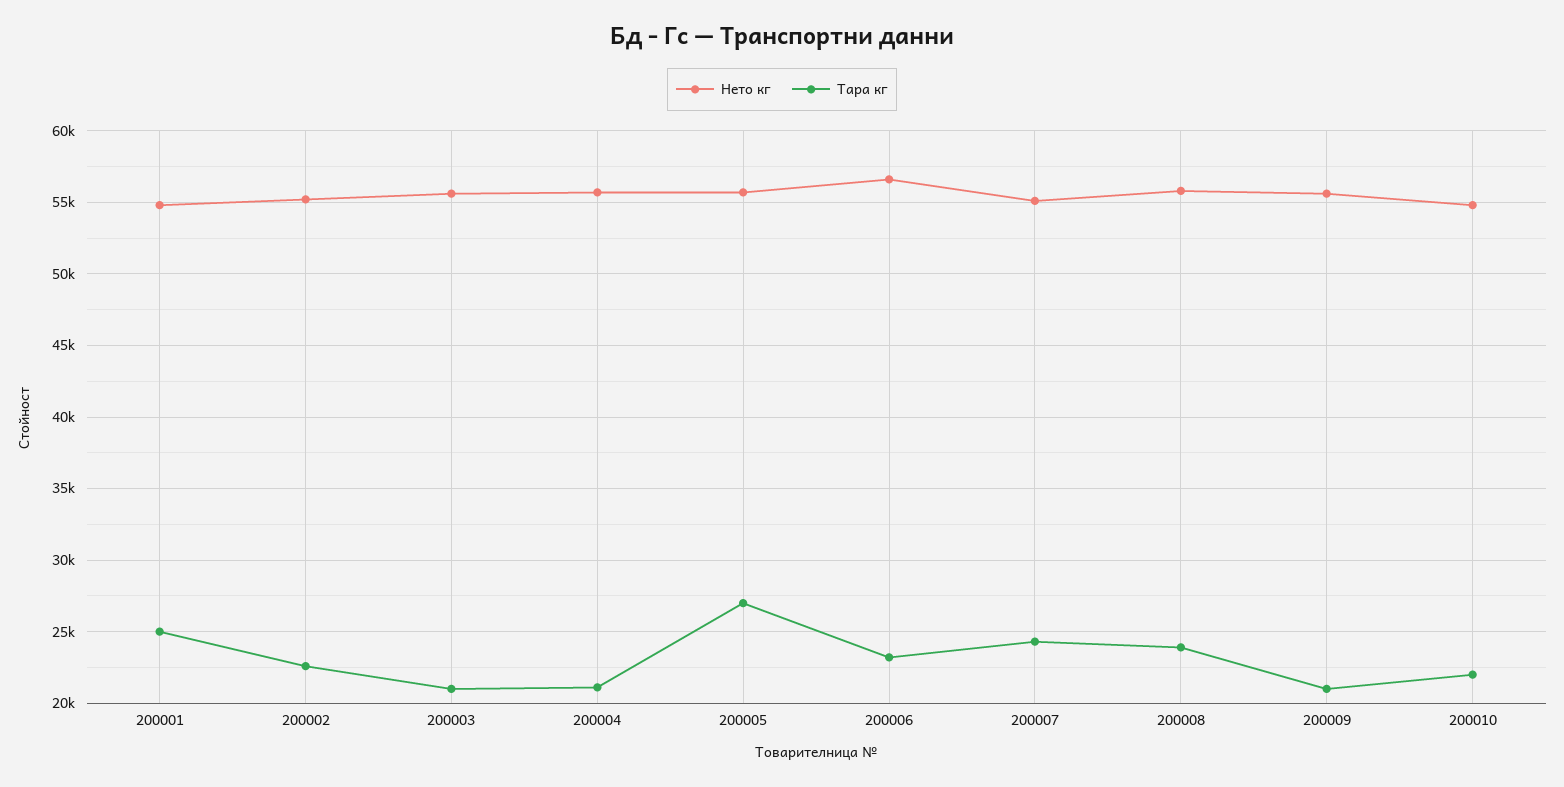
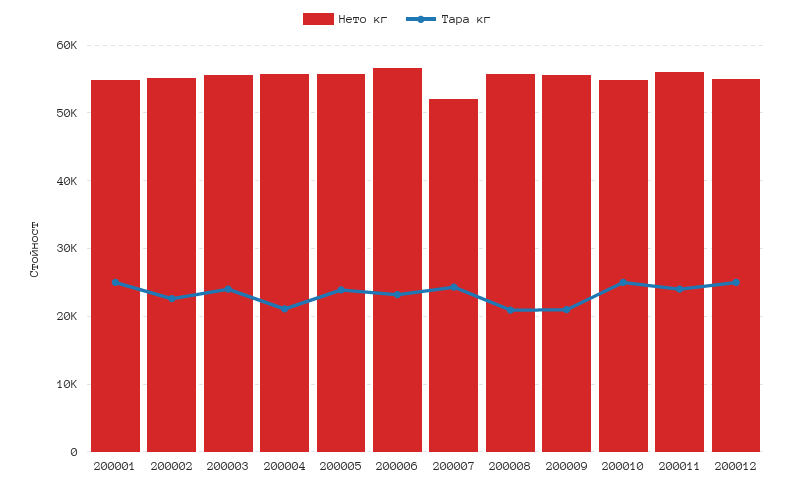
Тара кг, 200003: 21000 -> 24000
Тара кг, 200005: 27000 -> 24000
Нето кг, 200007: 55000 -> 52000
Тара кг, 200008: 24000 -> 21000
Тара кг, 200010: 22000 -> 25000
Нето кг, 200011: none -> 56000
Тара кг, 200011: none -> 24000
Нето кг, 200012: none -> 55000
Тара кг, 200012: none -> 25000

